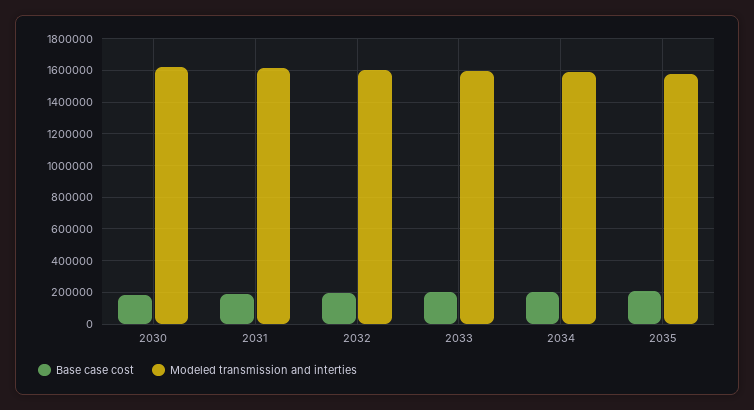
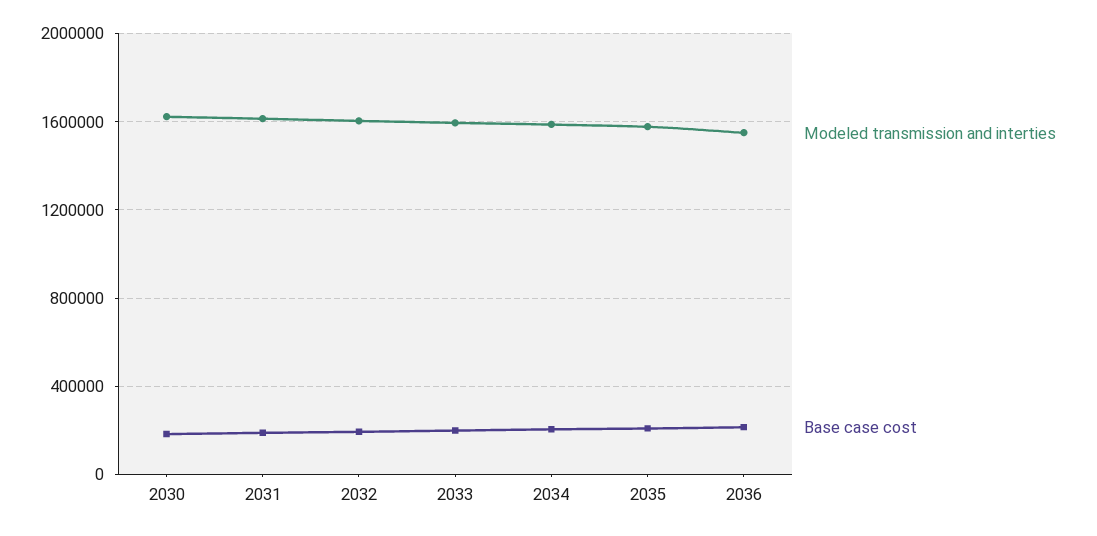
Modeled transmission and interties, 2036: none -> 1550000
Base case cost, 2036: none -> 200000

